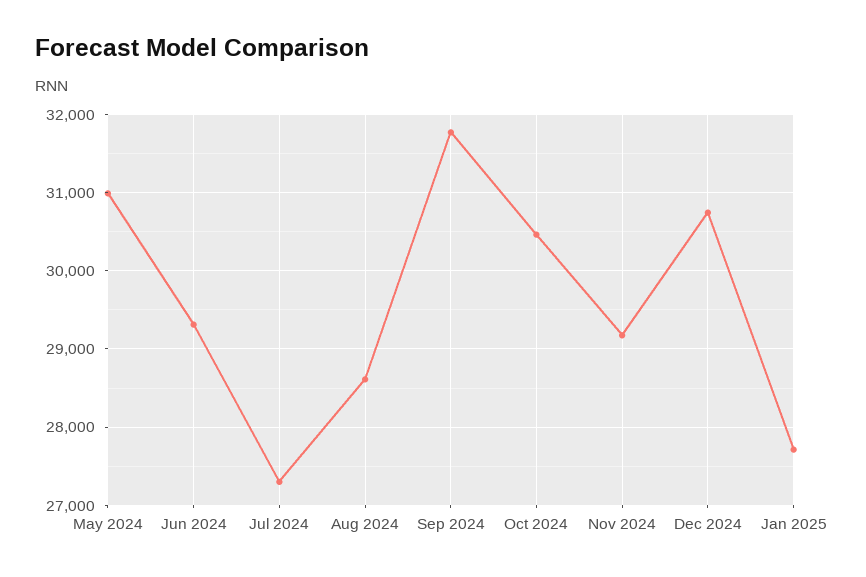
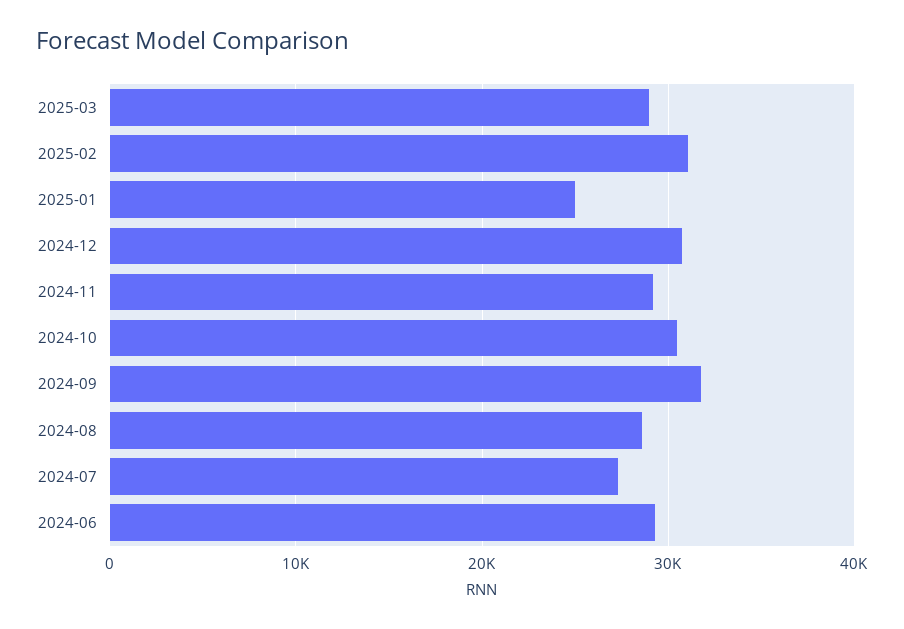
May 2024: 31000 -> none
Jan 2025: 27700 -> 25000
2025-03: none -> 29000
2025-02: none -> 31000

